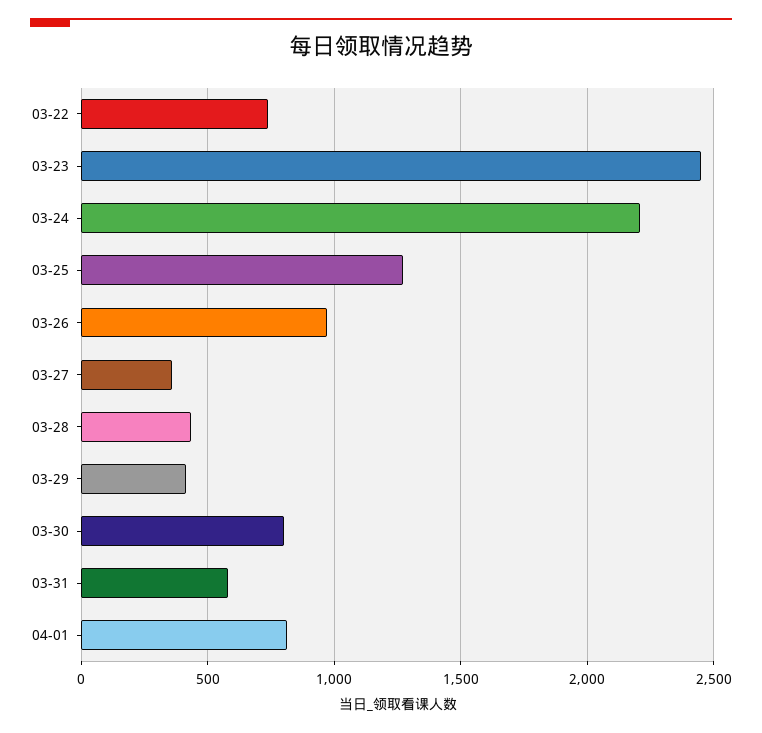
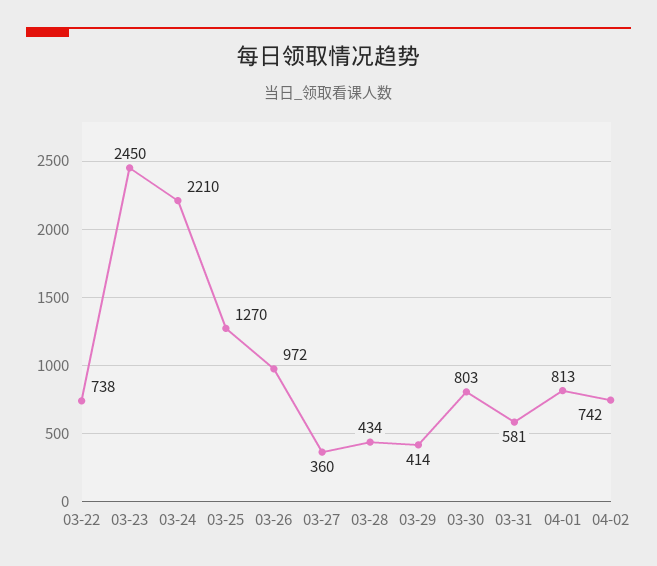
04-02: none -> 742

